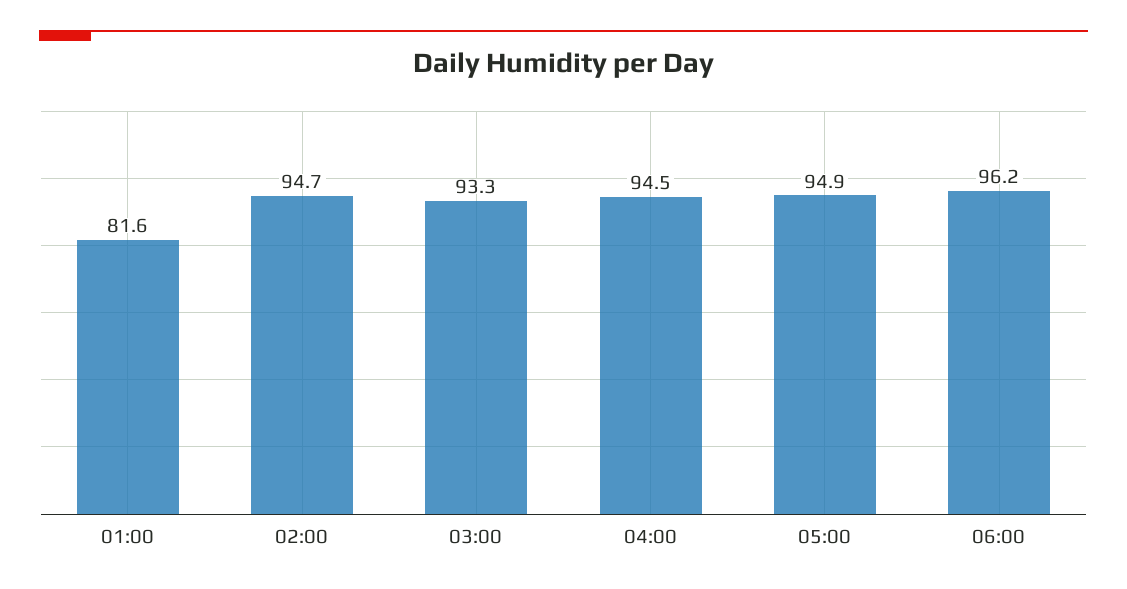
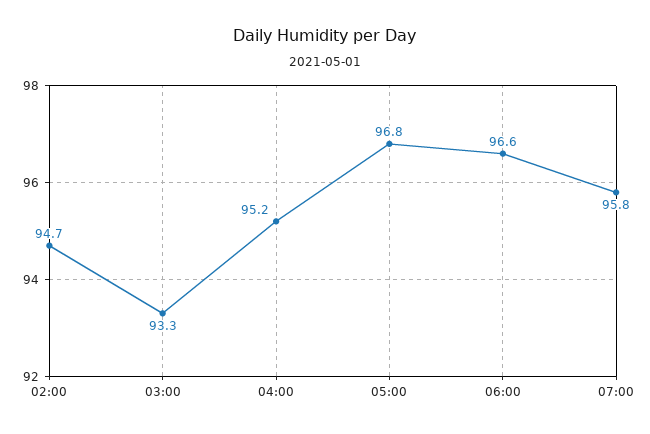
01:00: 81.6 -> none
04:00: 94.5 -> 95.2
05:00: 94.9 -> 96.8
06:00: 96.2 -> 96.6
07:00: none -> 95.8

